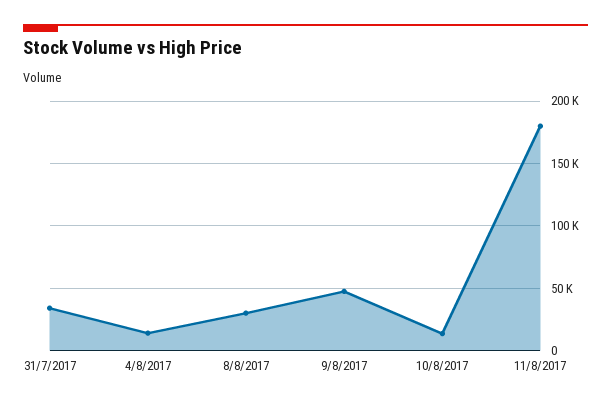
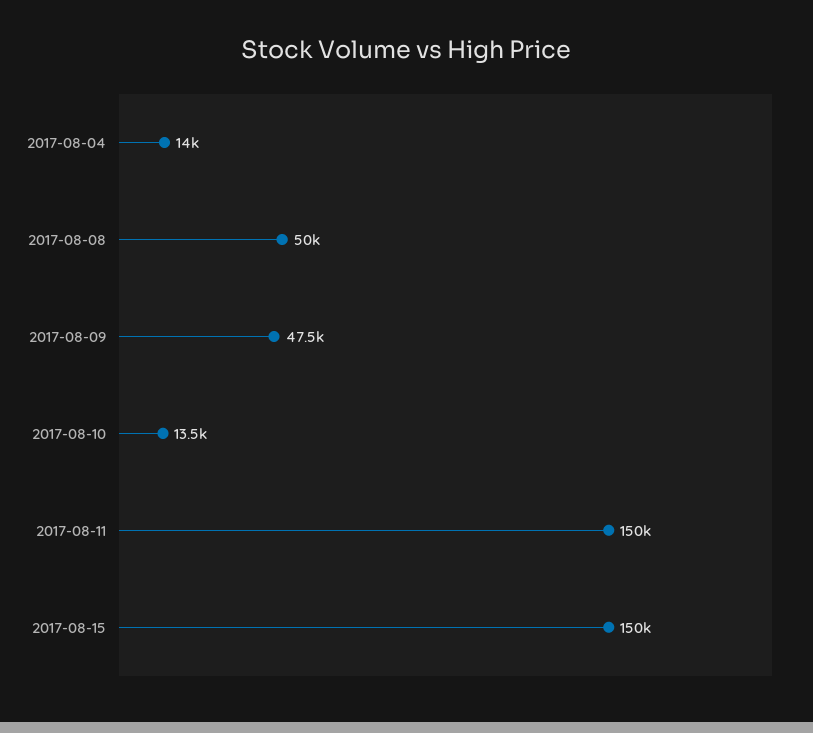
31/7/2017: 35000 -> none
8/8/2017: 30000 -> 50000
11/8/2017: 180000 -> 150000
2017-08-15: none -> 150000

